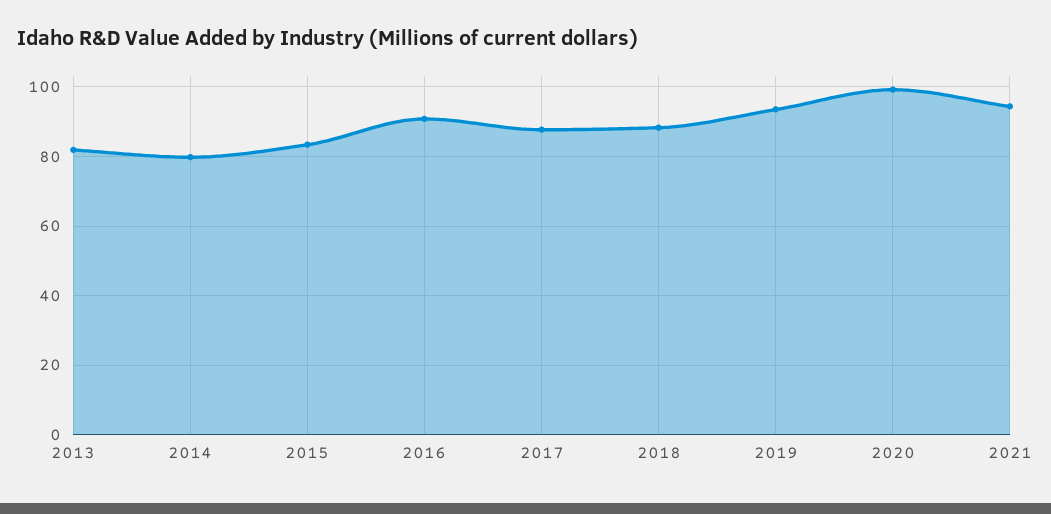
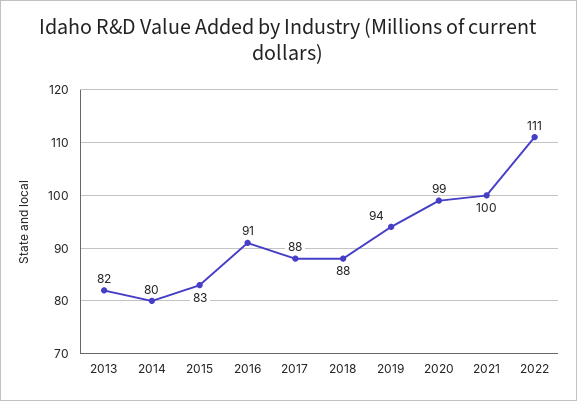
2021: 94 -> 100
2022: none -> 111

